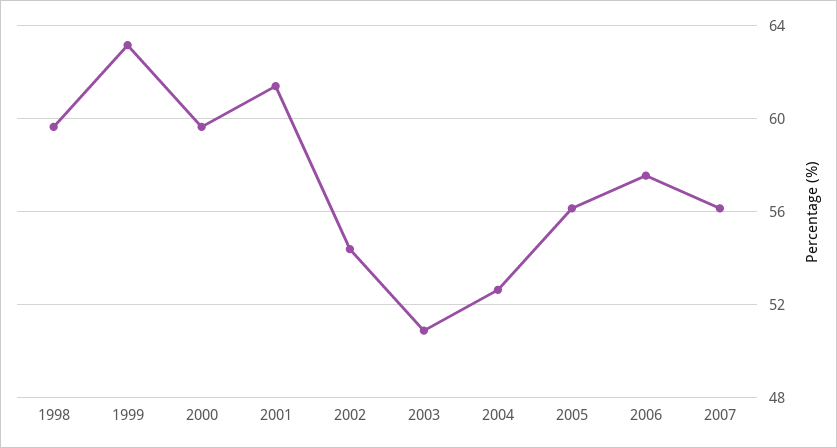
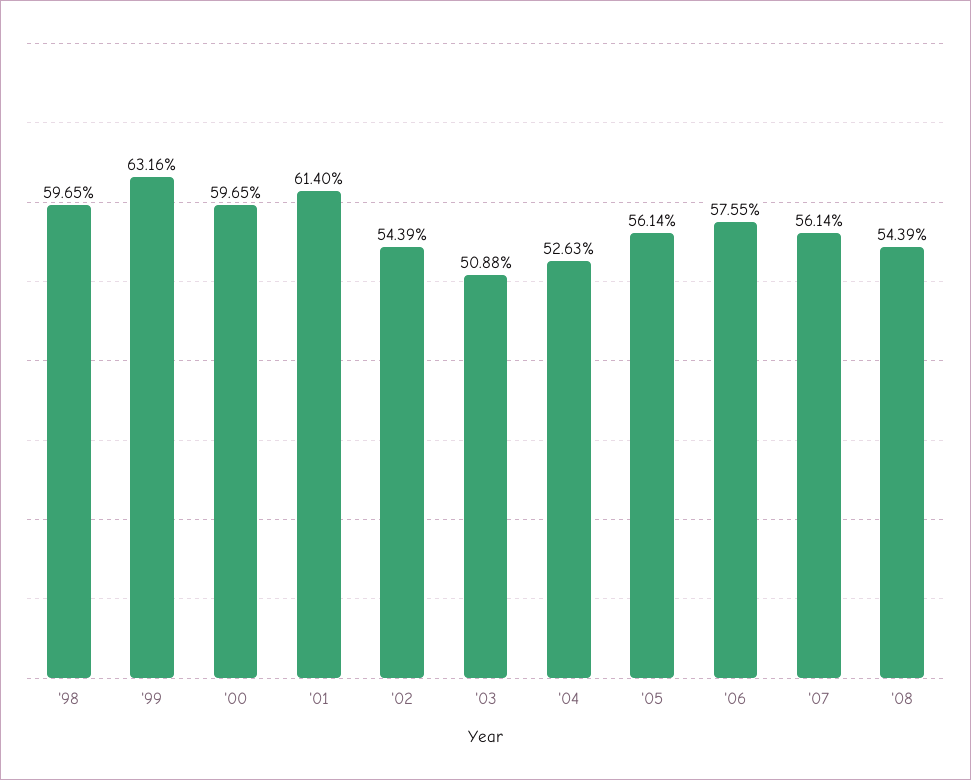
'08: none -> 54.39

